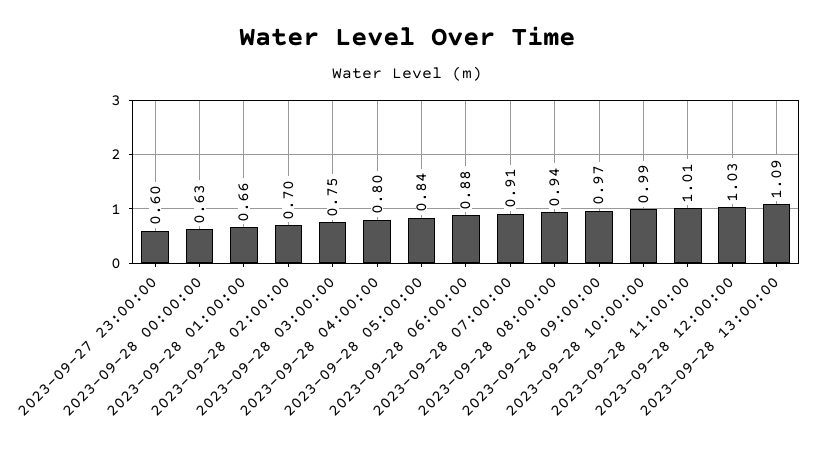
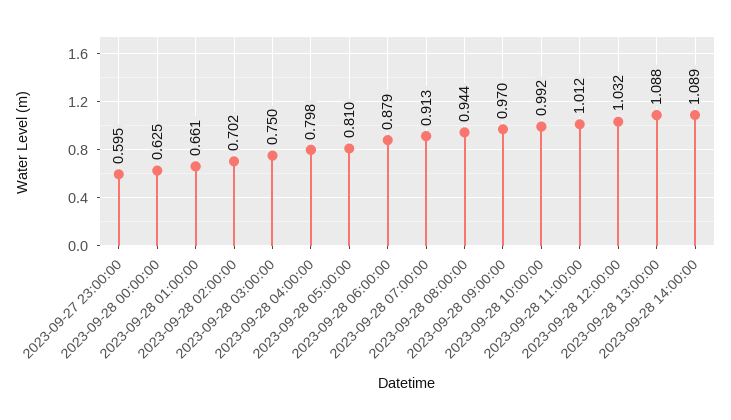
2023-09-28 05:00:00: 0.84 -> 0.81
2023-09-28 14:00:00: none -> 1.089

